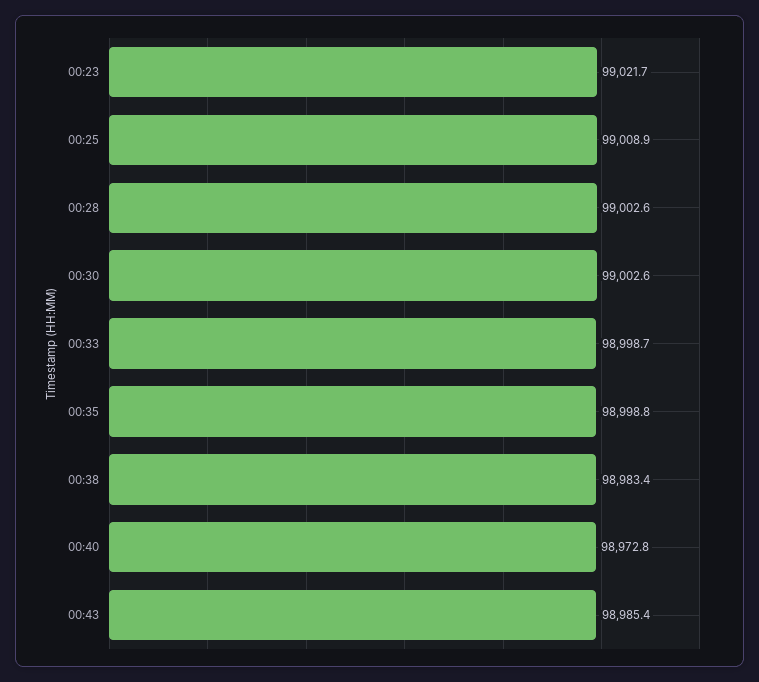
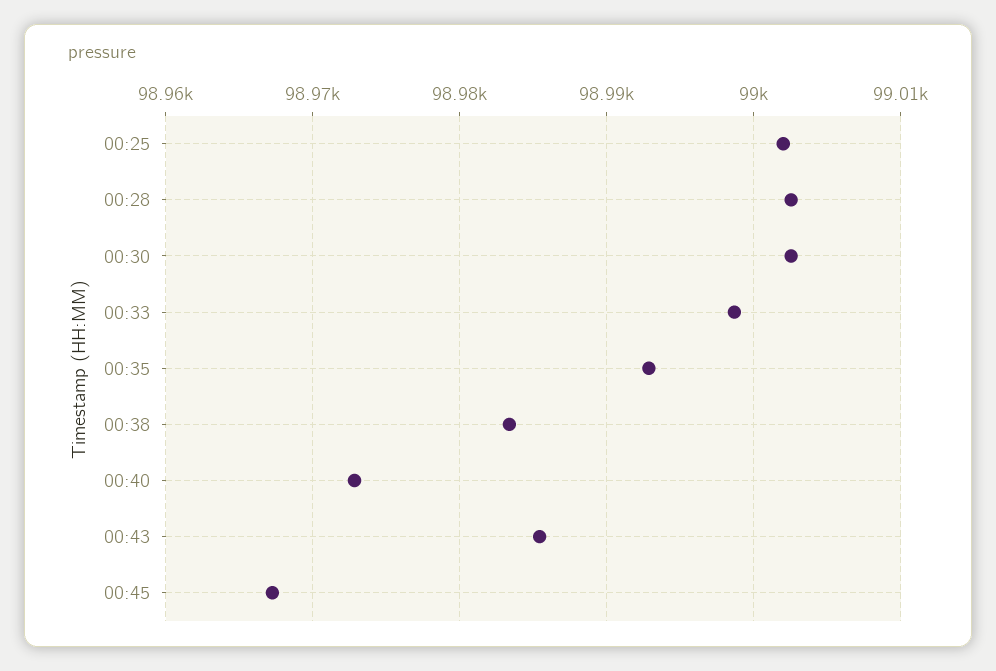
00:23: 99021.7 -> none
00:25: 99008.9 -> 99002
00:35: 98998.8 -> 98993
00:45: none -> 98967

